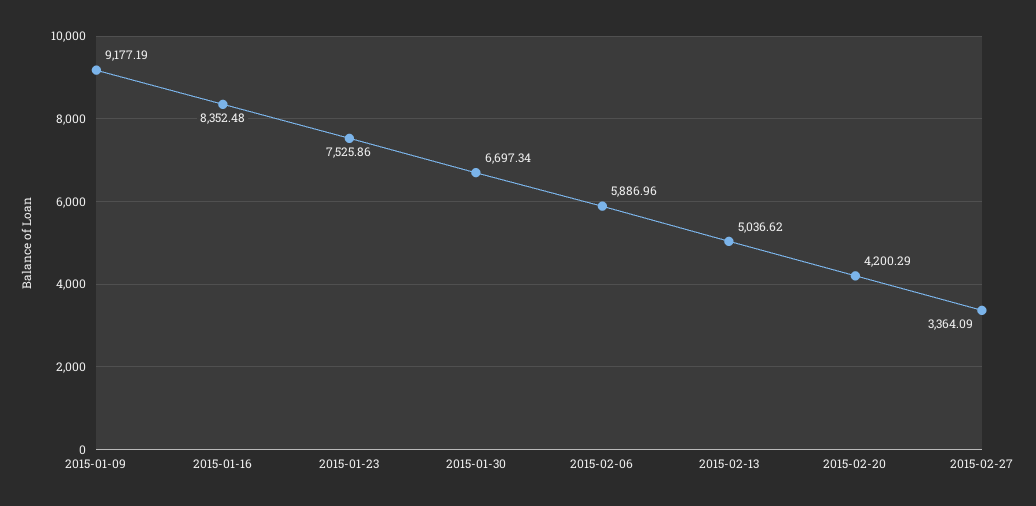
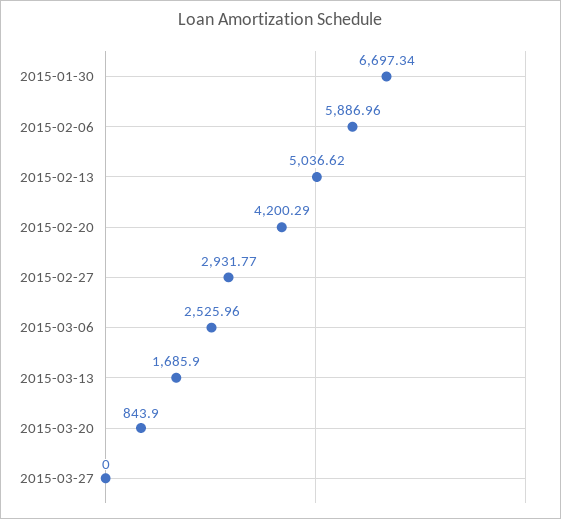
2015-01-09: 9177.19 -> none
2015-01-16: 8352.48 -> none
2015-01-23: 7525.86 -> none
2015-02-27: 3364.09 -> 2931.77
2015-03-06: none -> 2525.96
2015-03-13: none -> 1685.9
2015-03-20: none -> 843.9
2015-03-27: none -> 0

